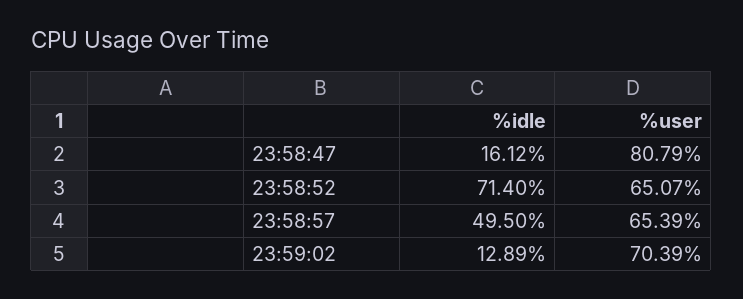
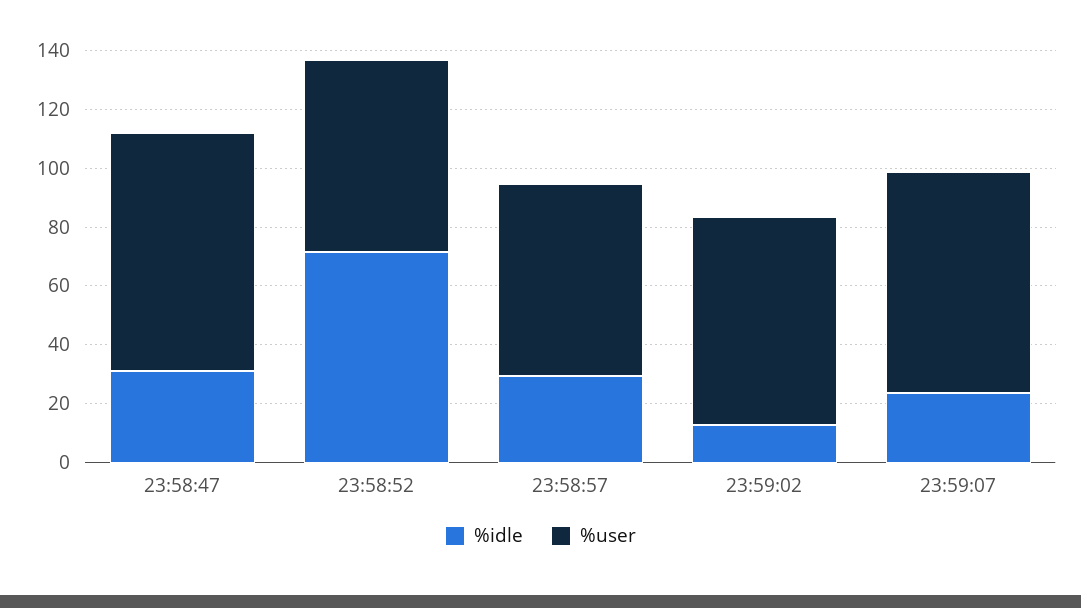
%idle, 23:58:47: 16.12 -> 30
%idle, 23:58:57: 49.5 -> 30
%idle, 23:59:07: none -> 25
%user, 23:59:07: none -> 75

